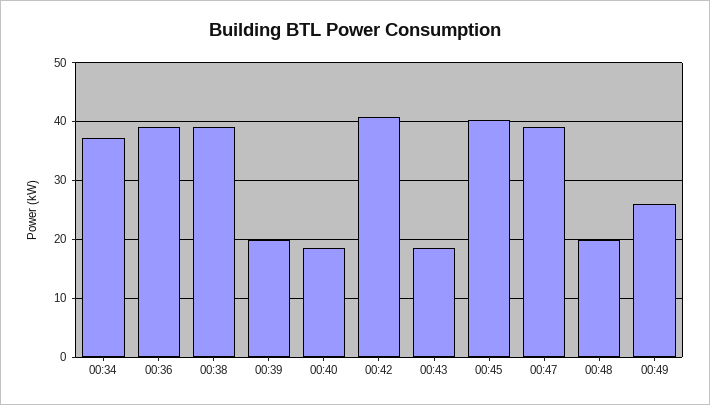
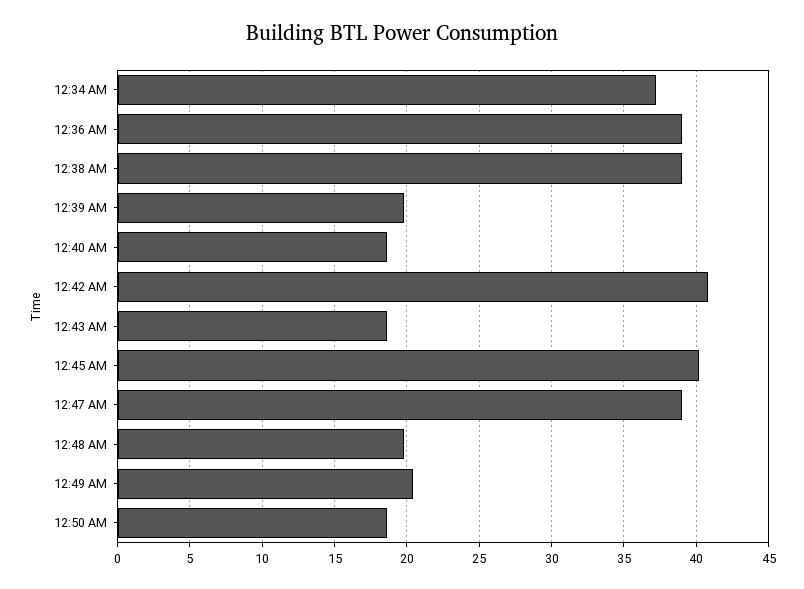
00:49: 26 -> 20.5
12:50 AM: none -> 18.5

